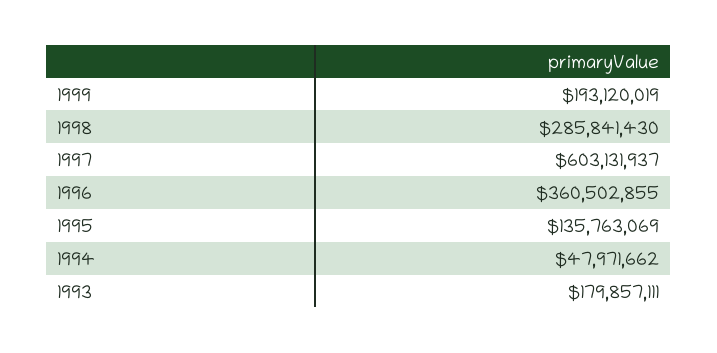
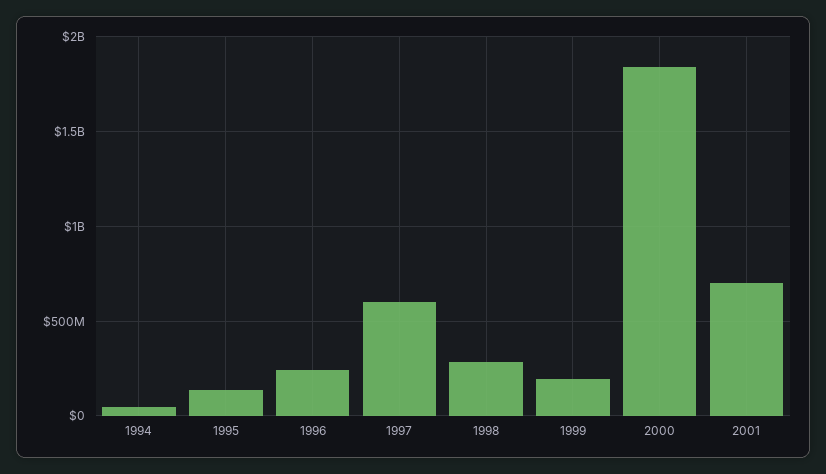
1996: 360502855 -> 250000000
1993: 179857111 -> none
2000: none -> 1850000000
2001: none -> 700000000

